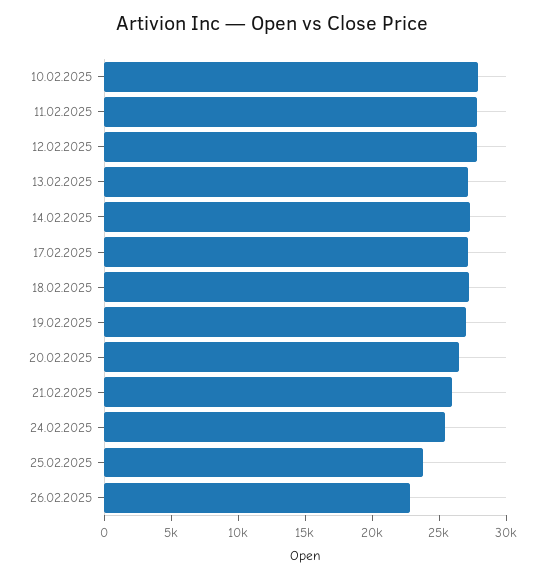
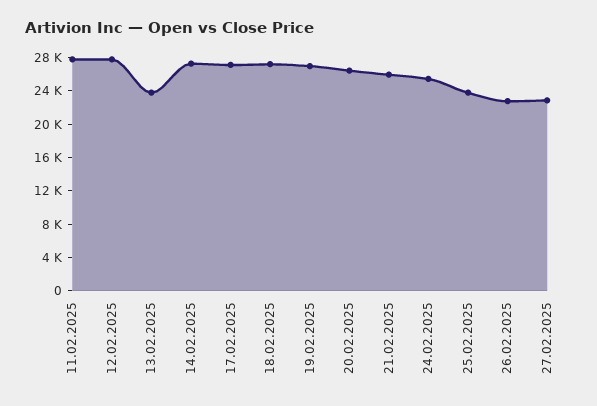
10.02.2025: 28000 -> none
13.02.2025: 27000 -> 24000
27.02.2025: none -> 23000

